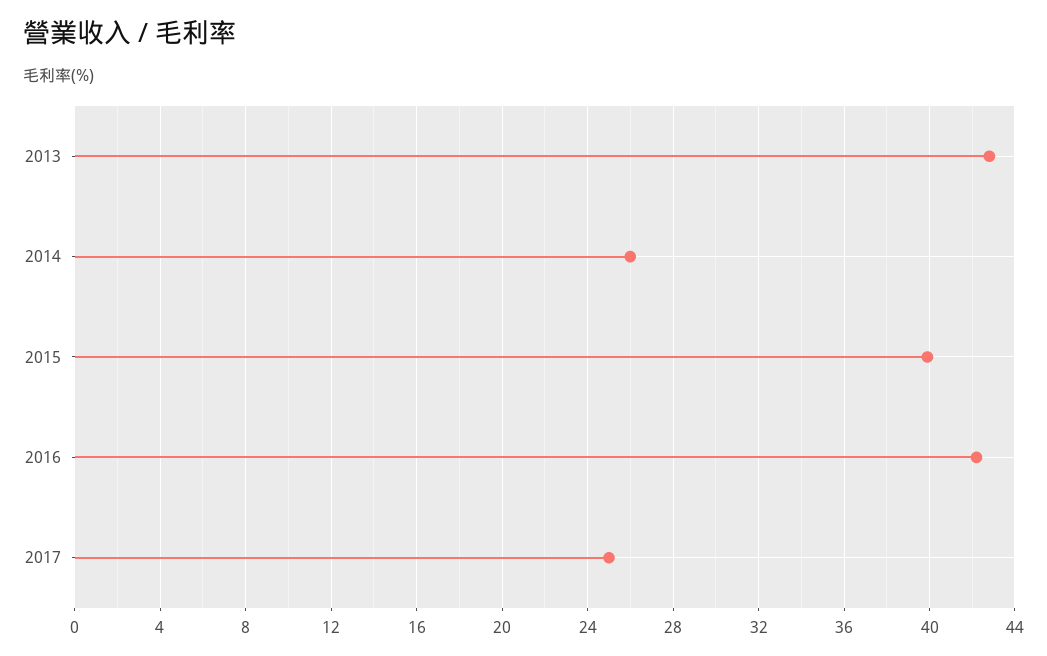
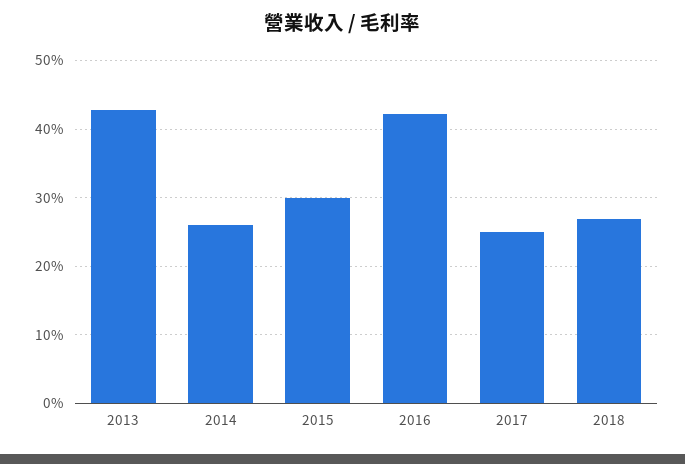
2015: 40 -> 30
2018: none -> 27

